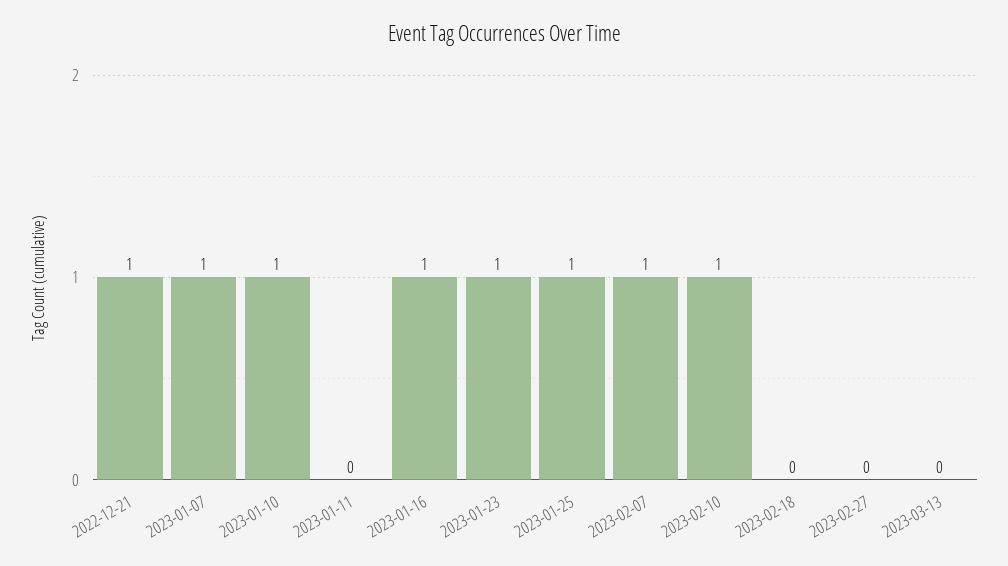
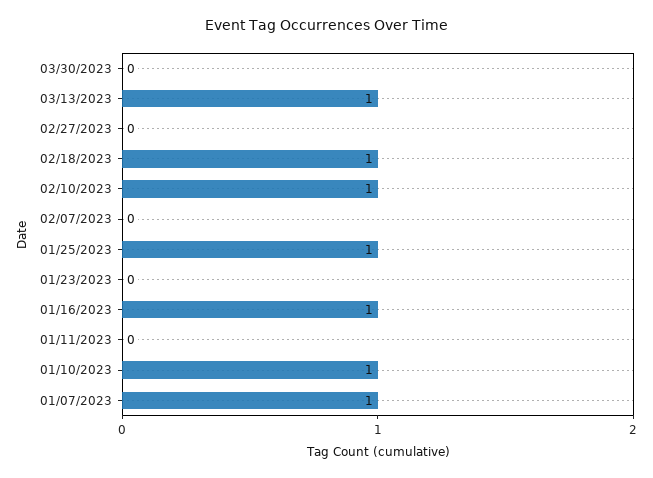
2022-12-21: 1 -> none
2023-01-23: 1 -> 0
2023-02-07: 1 -> 0
2023-02-18: 0 -> 1
2023-03-13: 0 -> 1
03/30/2023: none -> 0

